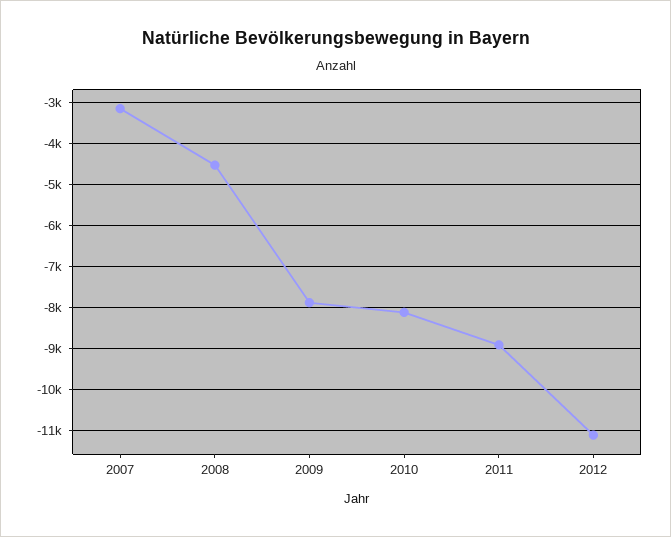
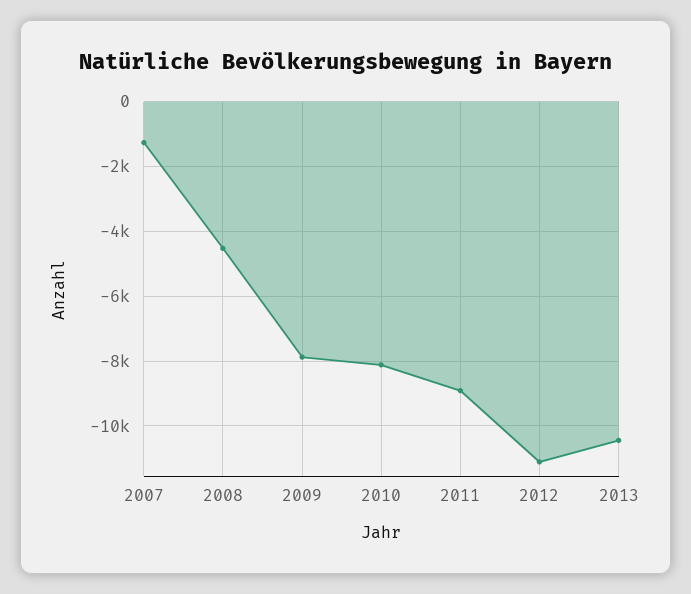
2007: -3200 -> -1200
2013: none -> -10400

